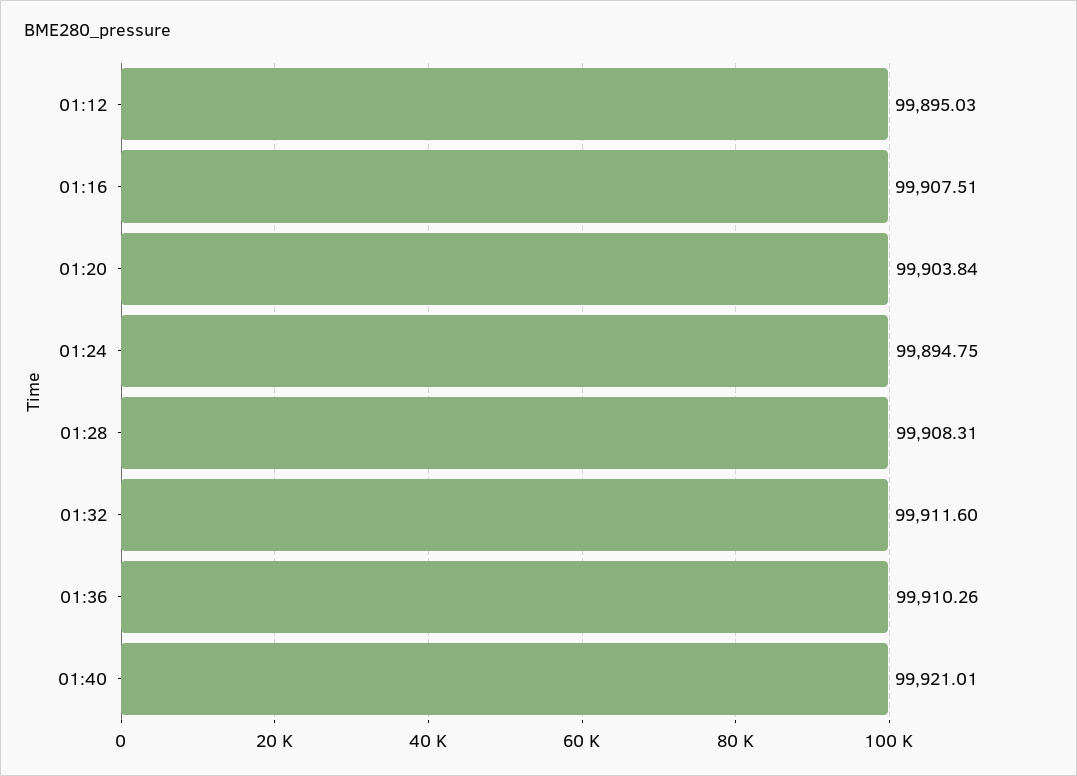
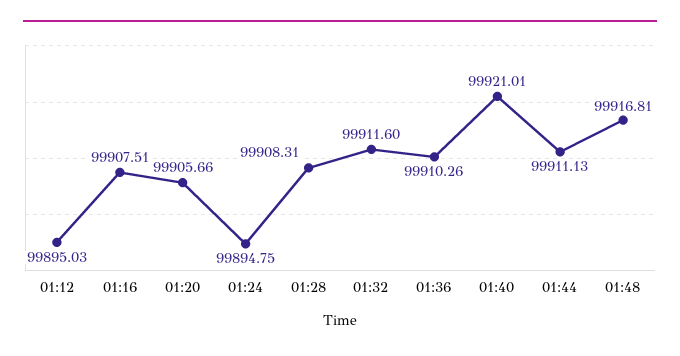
01:20: 99903.84 -> 99905.66
01:44: none -> 99911.13
01:48: none -> 99916.81

